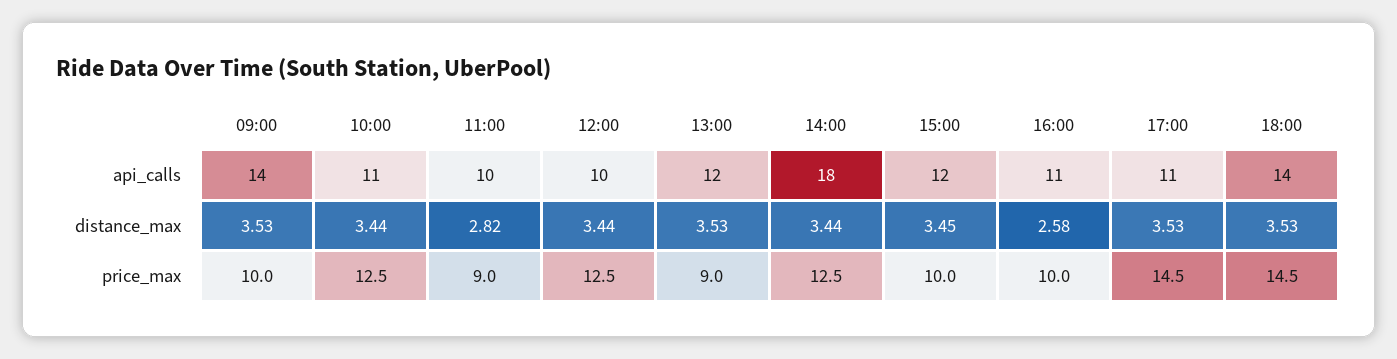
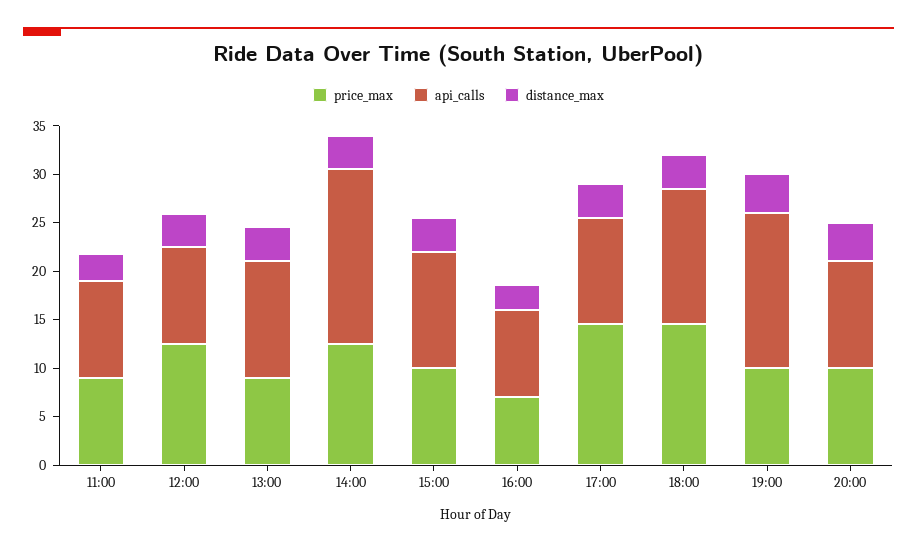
api_calls, 09:00: 14 -> none
api_calls, 10:00: 11 -> none
api_calls, 16:00: 11 -> 9
distance_max, 09:00: 3.53 -> none
distance_max, 10:00: 3.44 -> none
price_max, 09:00: 10 -> none
price_max, 10:00: 12.5 -> none
price_max, 16:00: 10 -> 7
price_max, 19:00: none -> 10
api_calls, 19:00: none -> 16
distance_max, 19:00: none -> 4
price_max, 20:00: none -> 10
api_calls, 20:00: none -> 11
distance_max, 20:00: none -> 4

